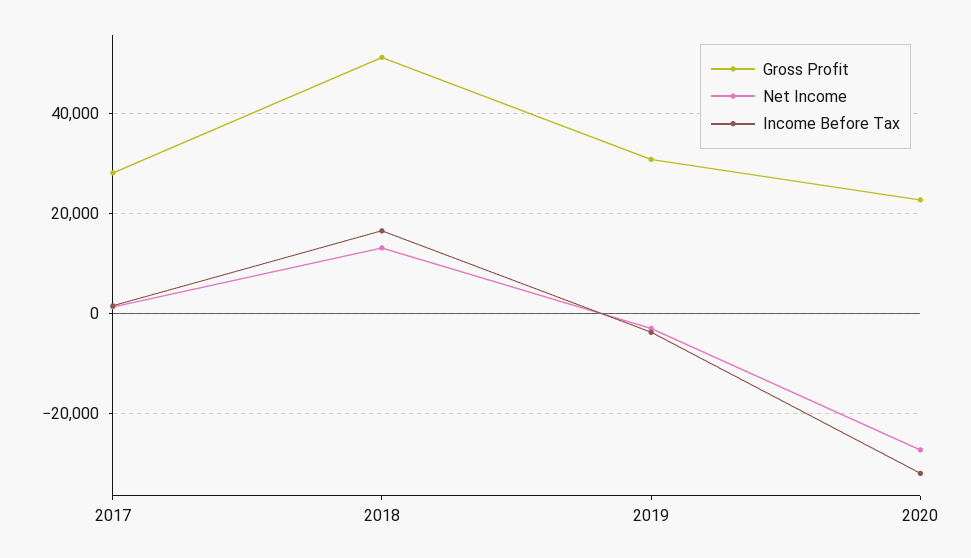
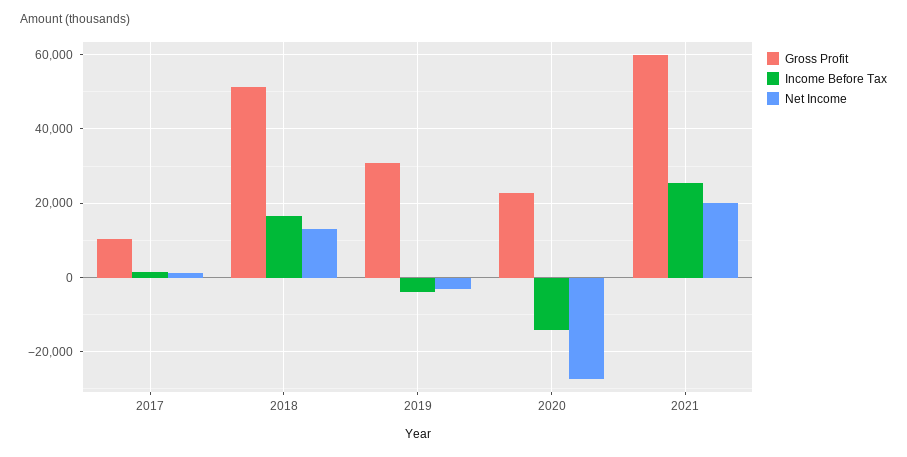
Gross Profit, 2017: 28000 -> 10000
Income Before Tax, 2020: -32000 -> -14000
Gross Profit, 2021: none -> 60000
Income Before Tax, 2021: none -> 26000
Net Income, 2021: none -> 20000

